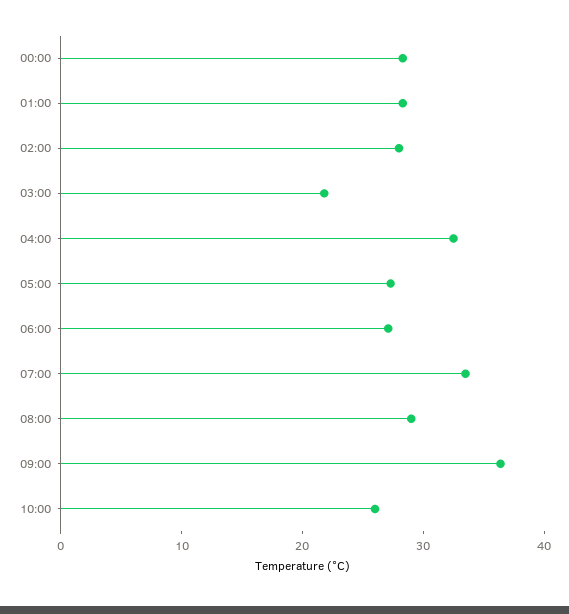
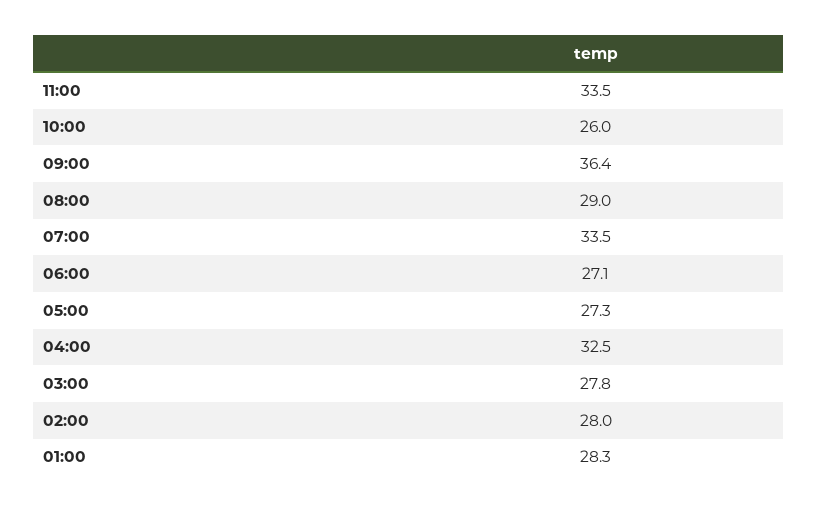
00:00: 28 -> none
03:00: 22 -> 27.8
11:00: none -> 33.5

